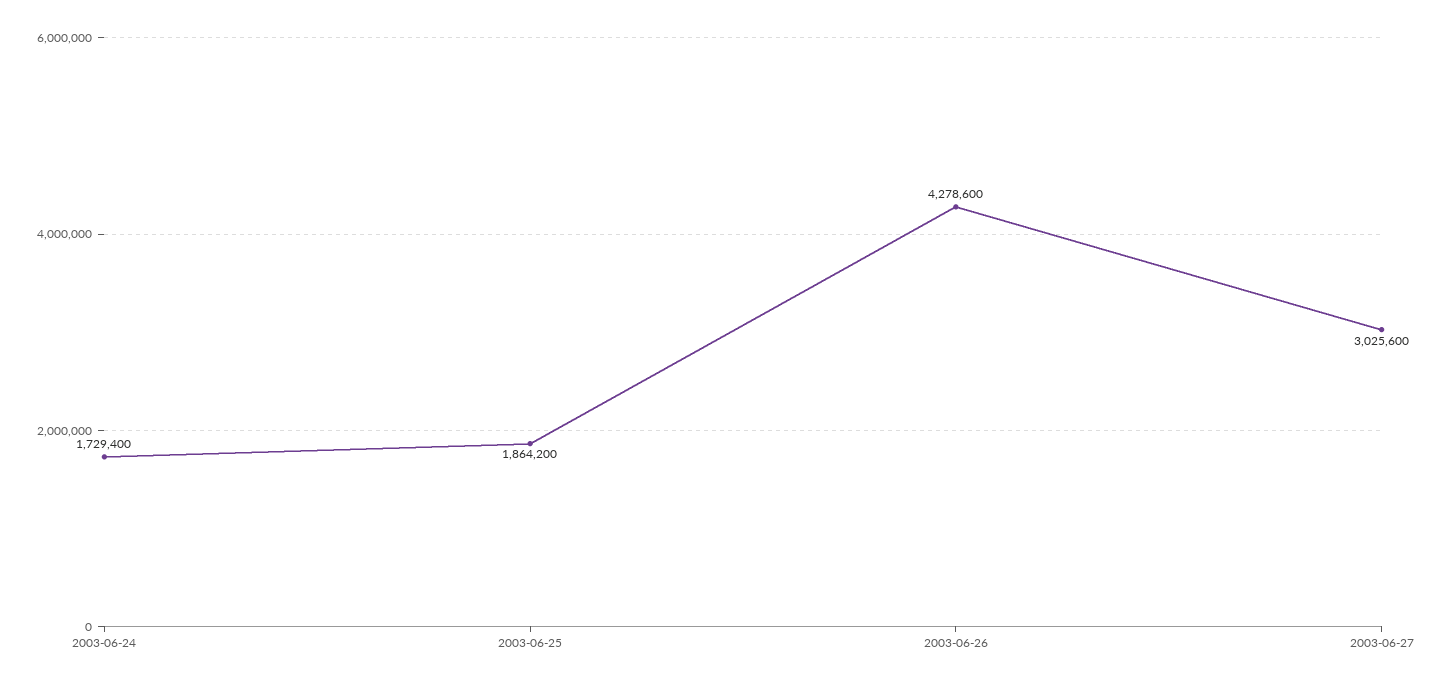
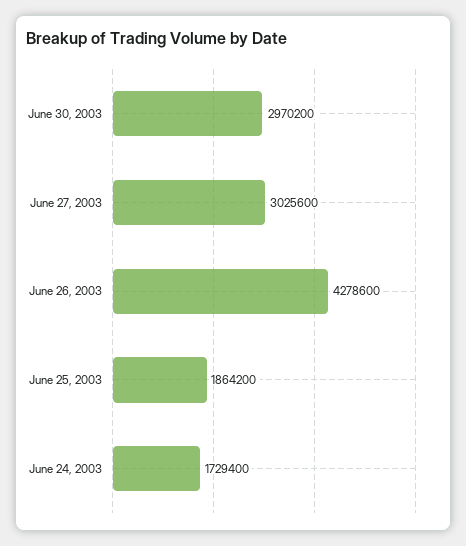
June 30, 2003: none -> 2970200

